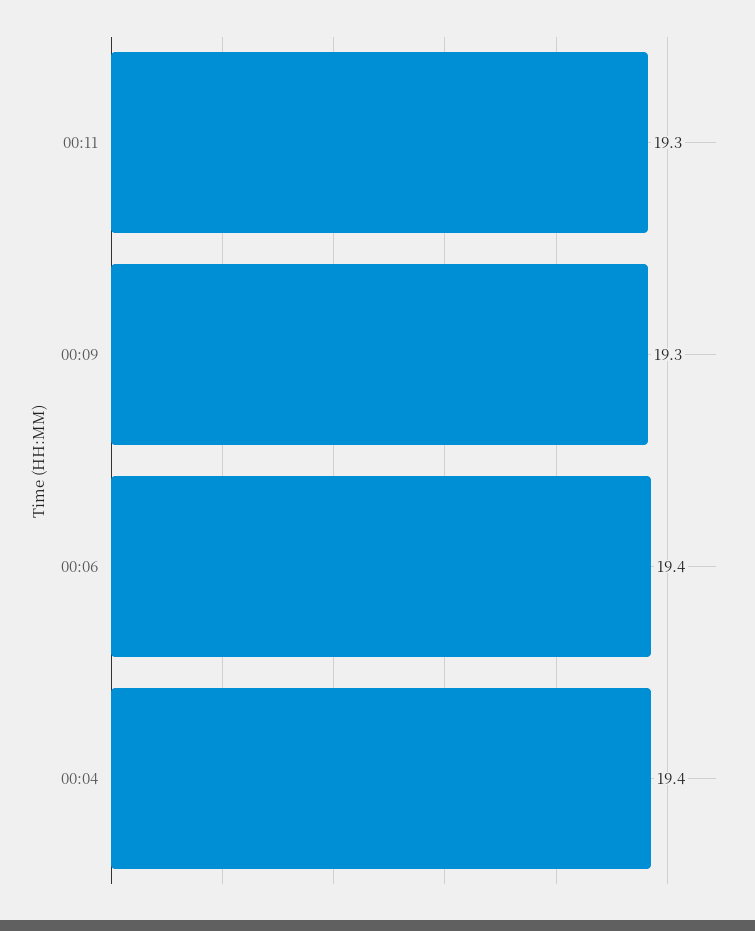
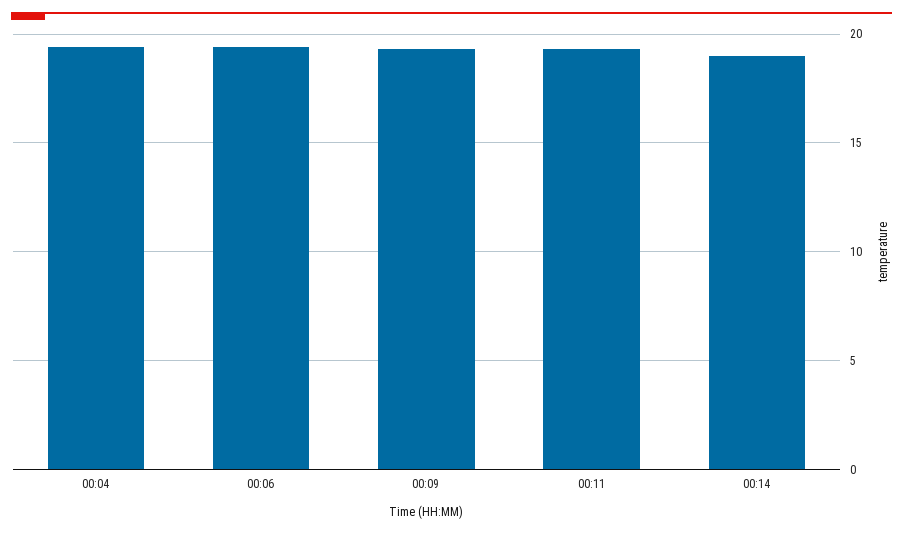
00:14: none -> 19

